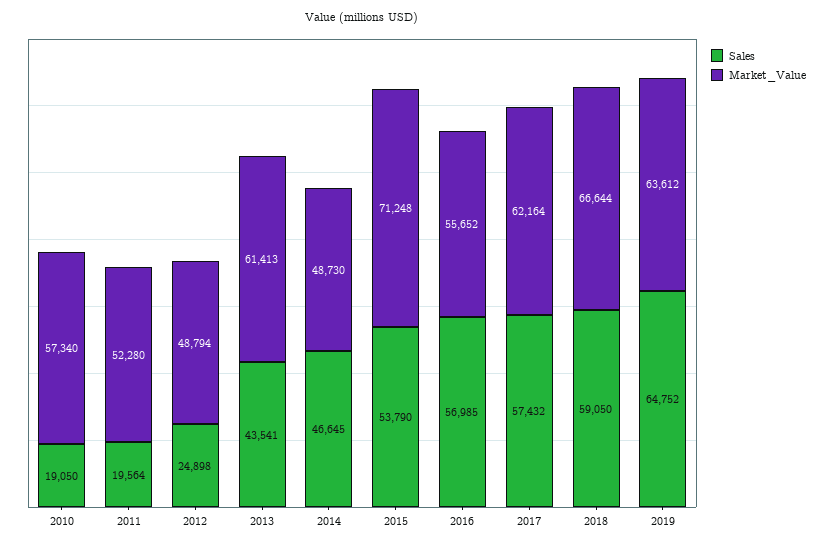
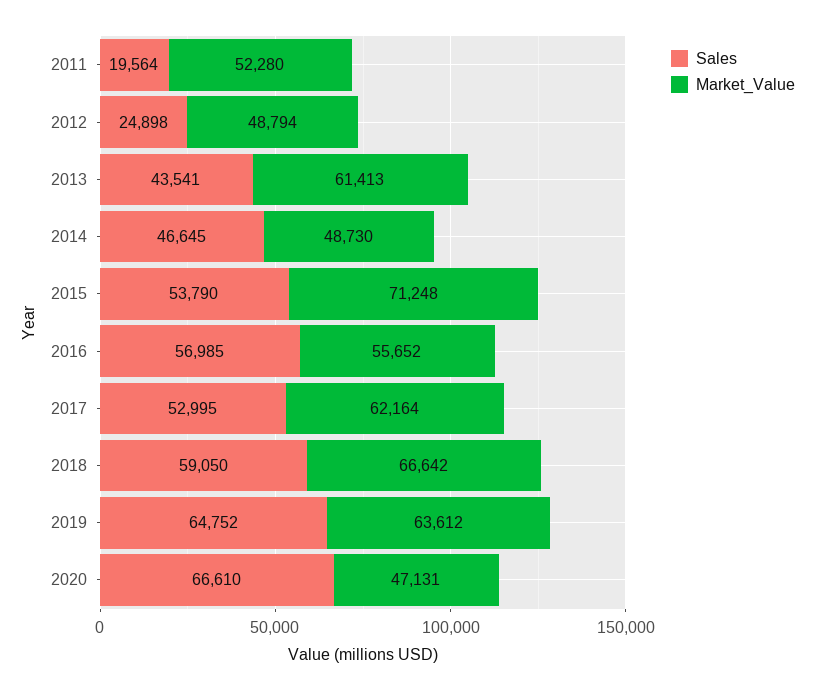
Sales, 2010: 19050 -> none
Market_Value, 2010: 57340 -> none
Sales, 2017: 57432 -> 52995
Market_Value, 2018: 66644 -> 66642
Sales, 2020: none -> 66610
Market_Value, 2020: none -> 47131

